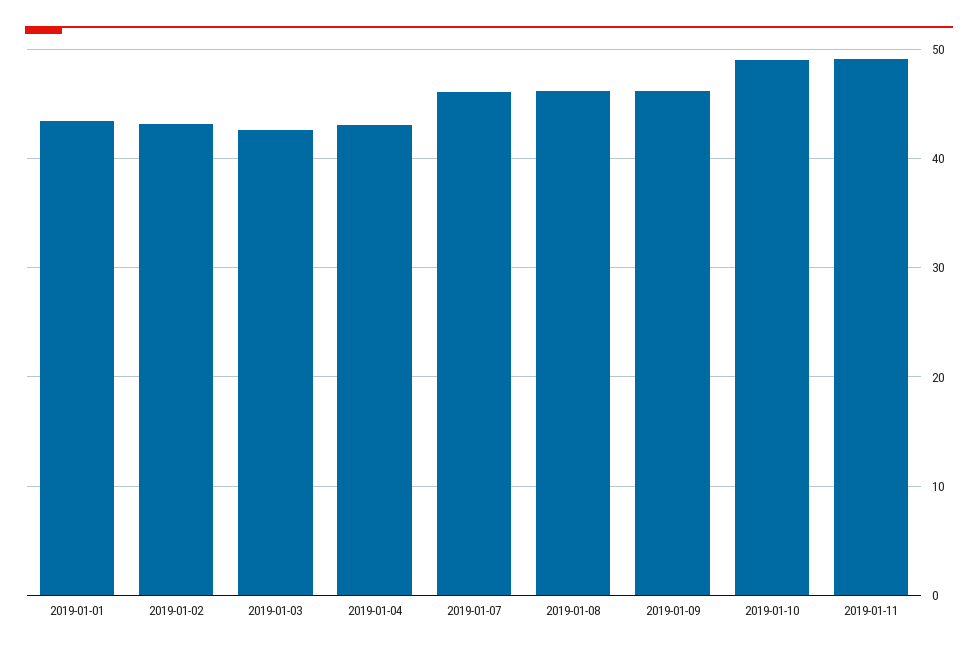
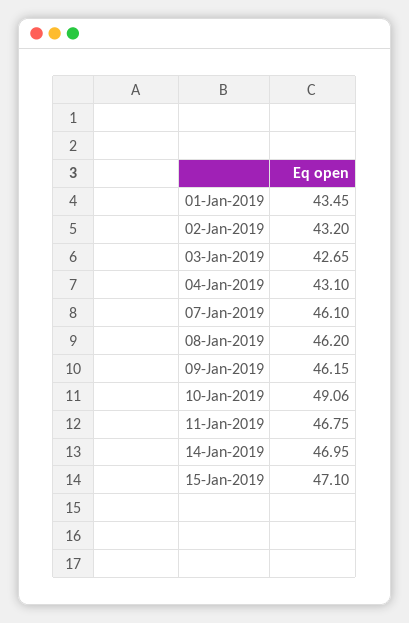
2019-01-11: 49 -> 46.75
14-Jan-2019: none -> 46.95
15-Jan-2019: none -> 47.1

